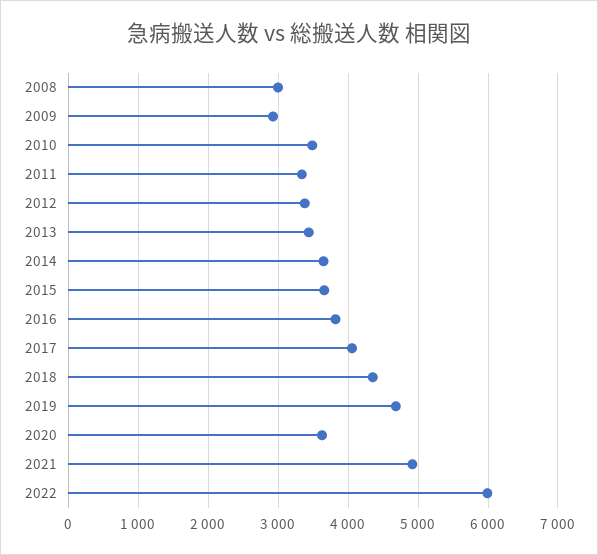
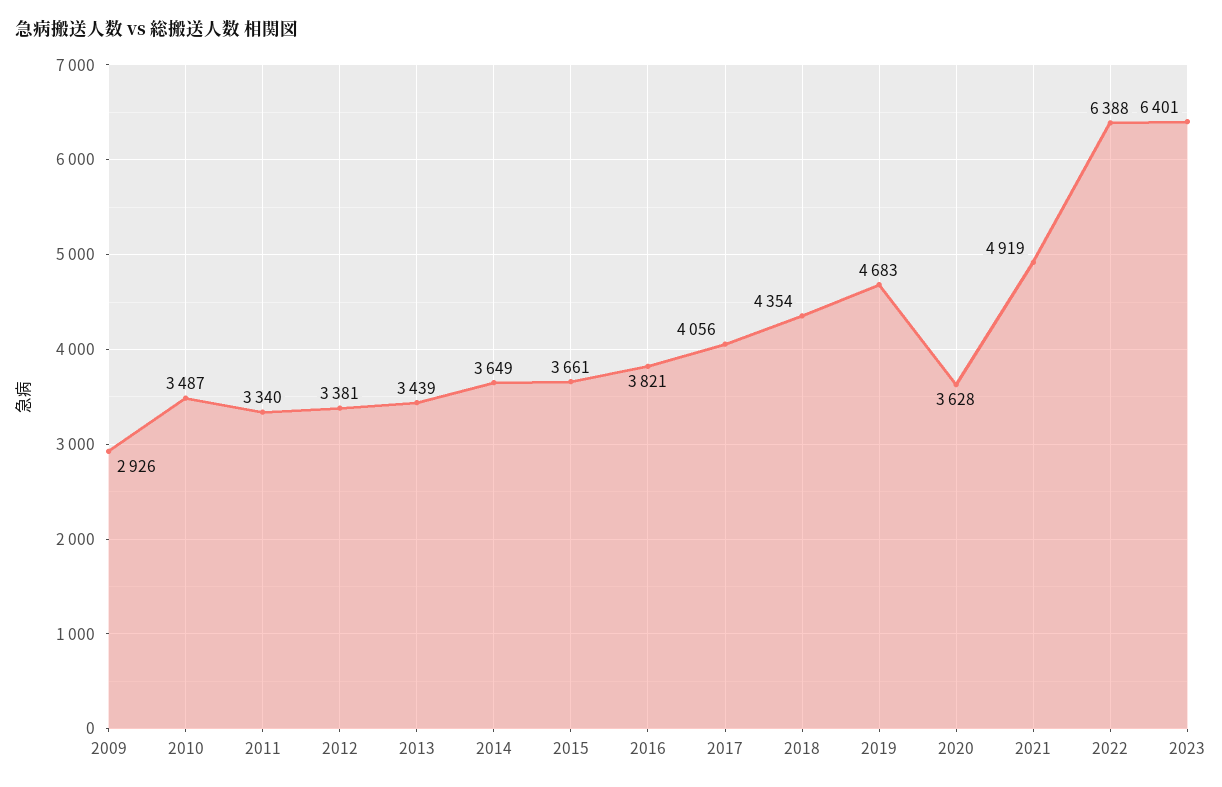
2008: 3000 -> none
2022: 6000 -> 6388
2023: none -> 6401

